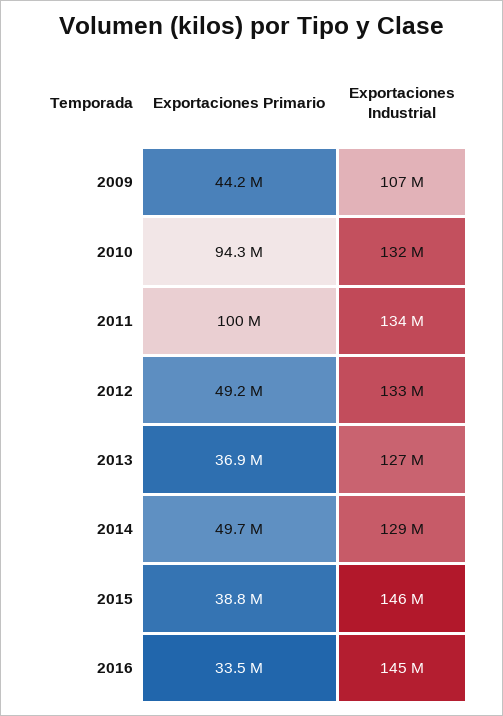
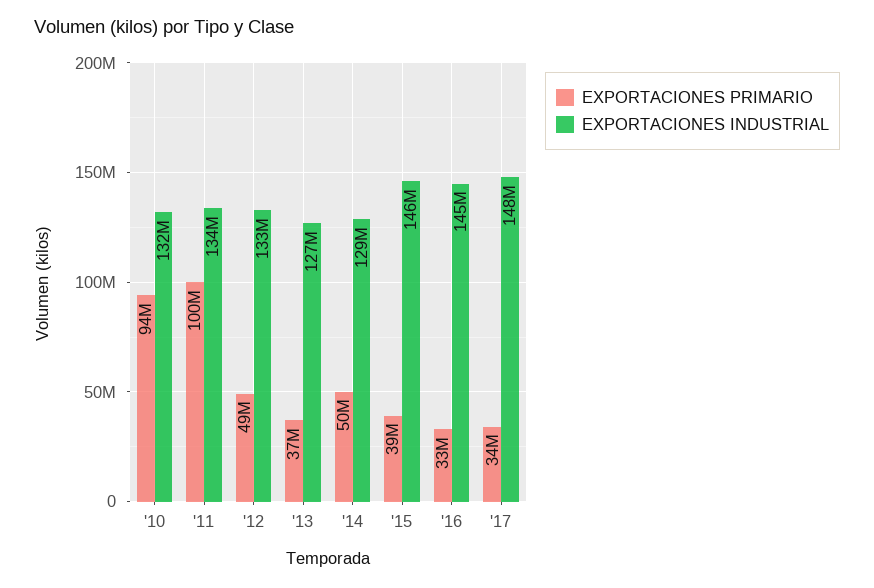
Exportaciones Primario, 2009: 44200000 -> none
Exportaciones Industrial, 2009: 107000000 -> none
Exportaciones Primario, '17: none -> 34000000
Exportaciones Industrial, '17: none -> 148000000

